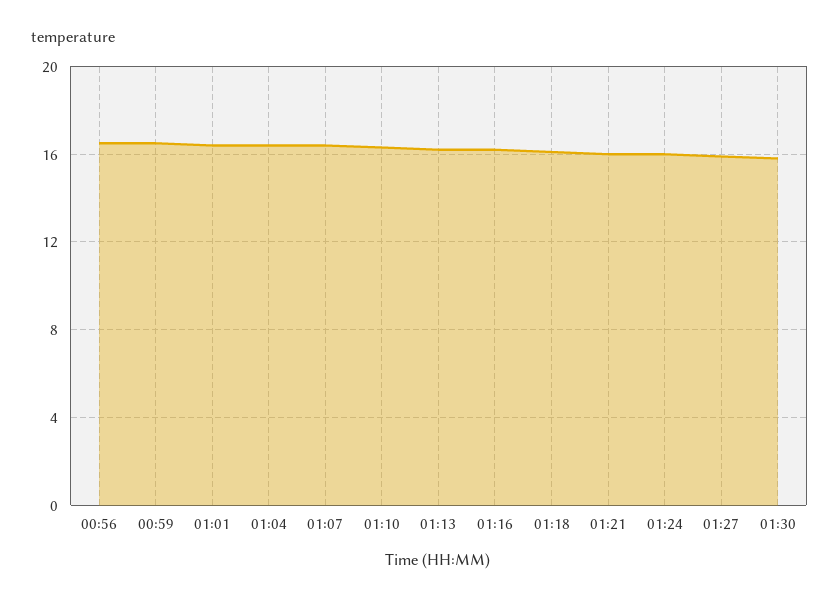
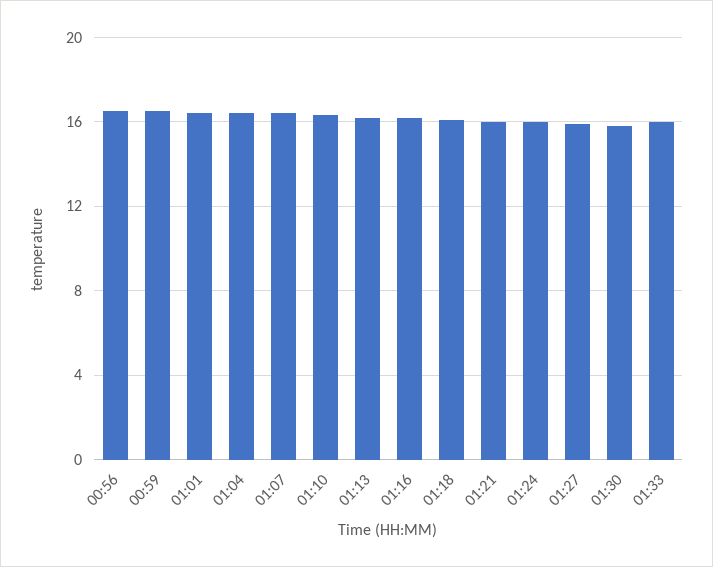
01:33: none -> 16

